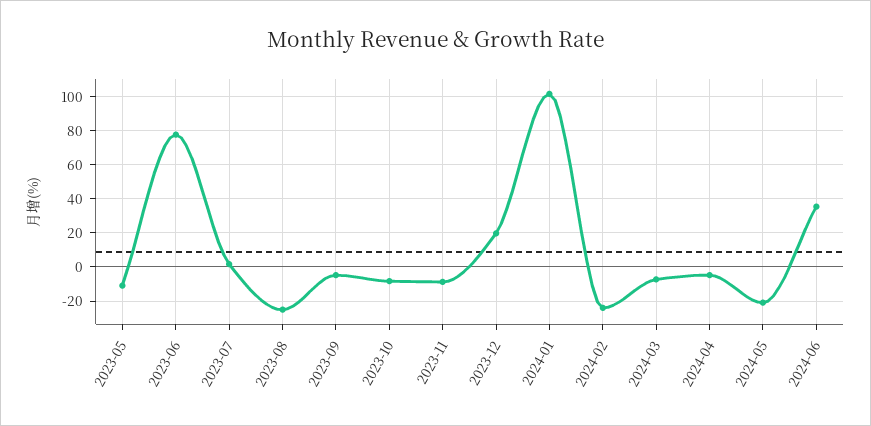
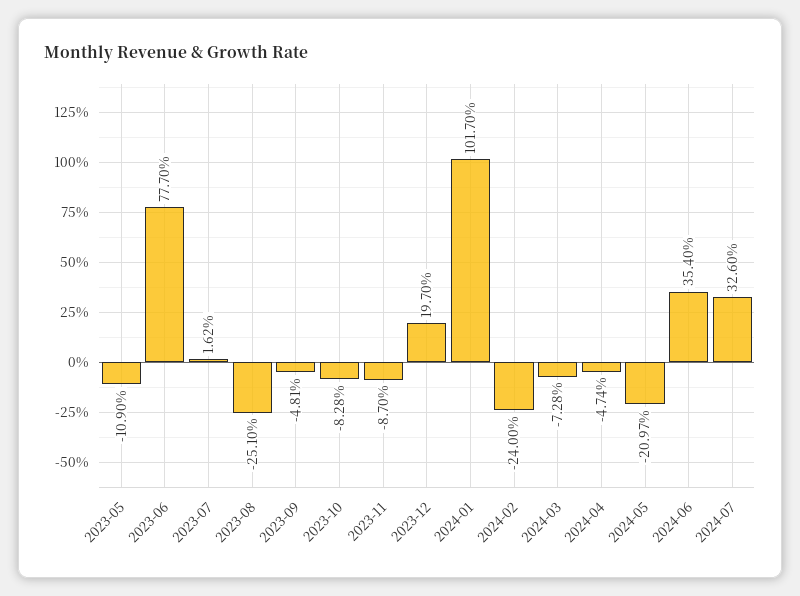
2024-07: none -> 32.6

